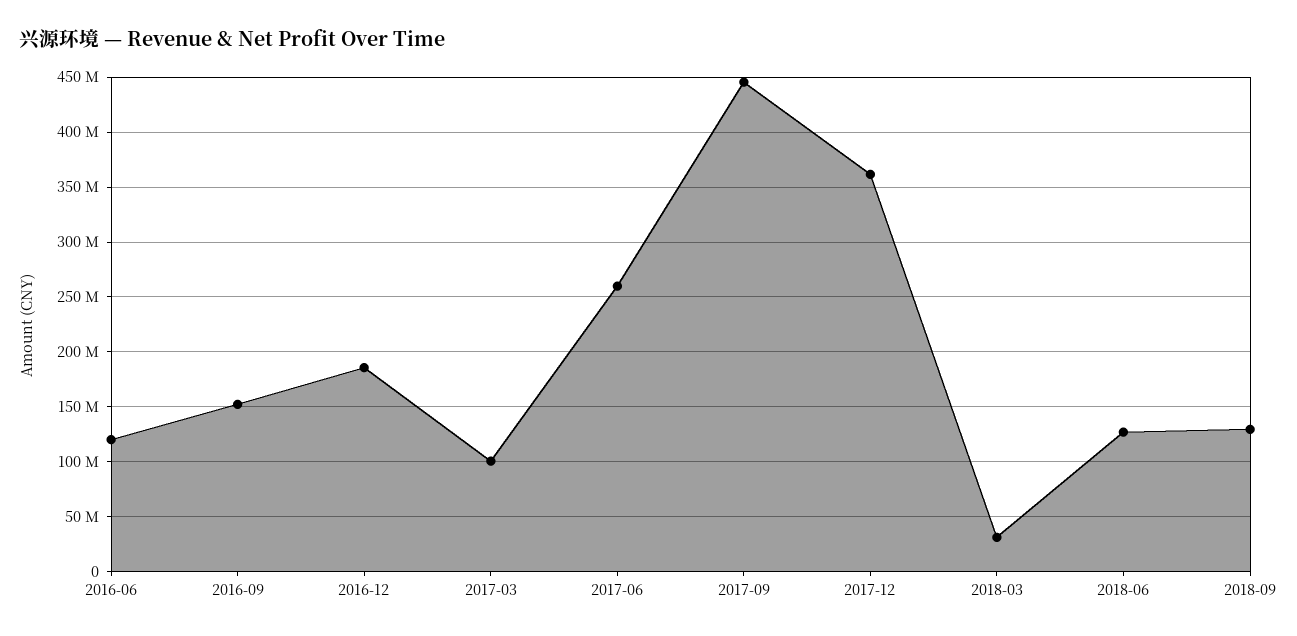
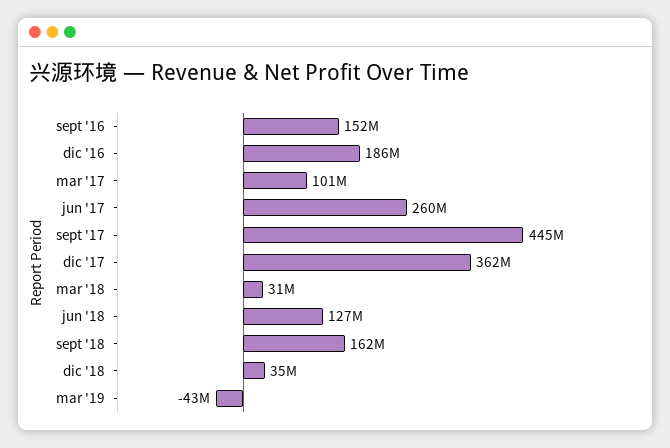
2016-06: 120000000 -> none
2018-09: 130000000 -> 162000000
dic '18: none -> 35000000
mar '19: none -> -43000000

